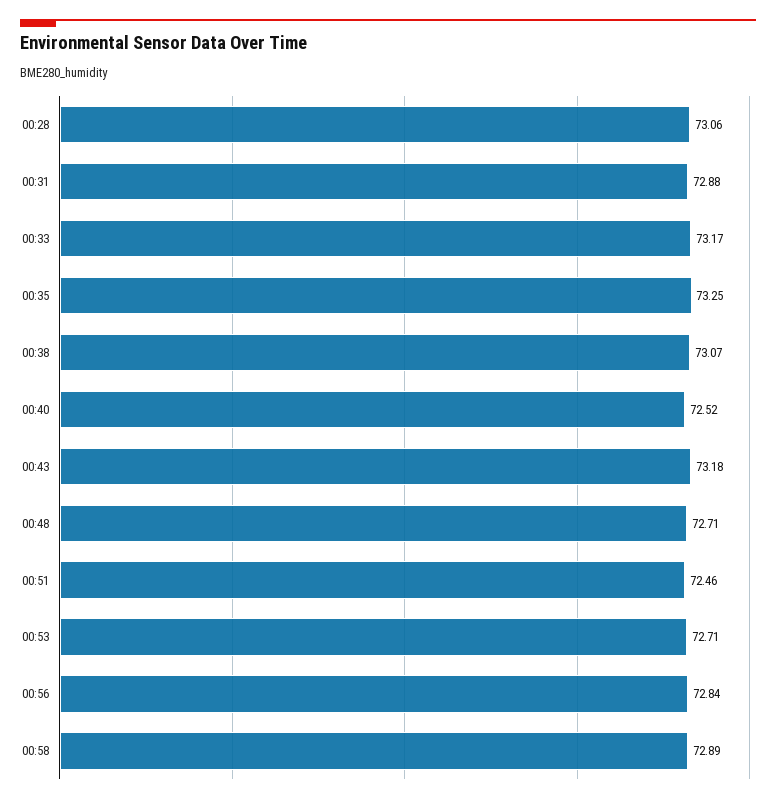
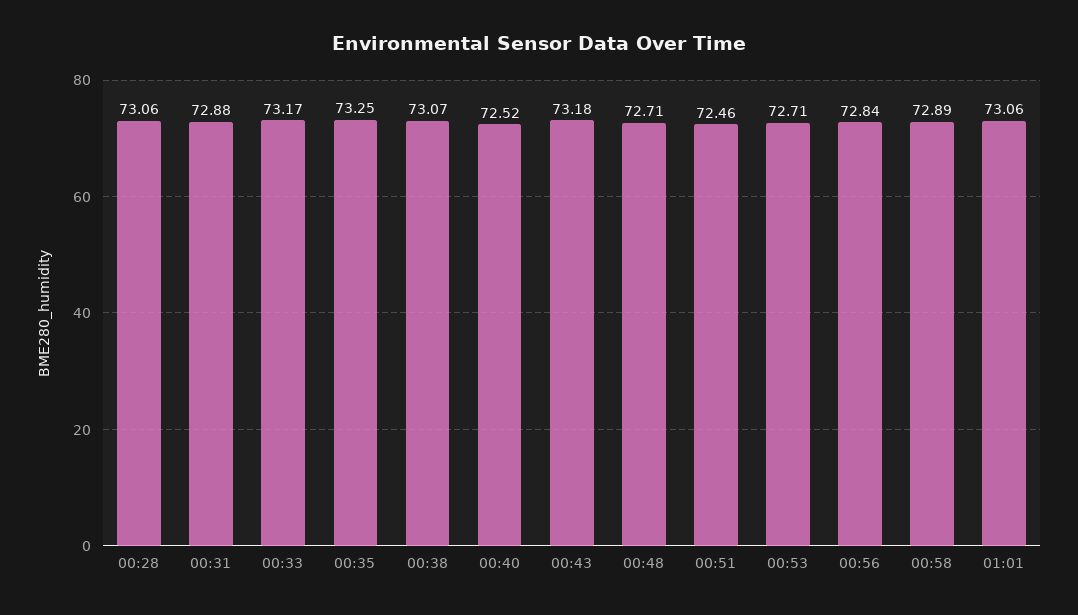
01:01: none -> 73.06

